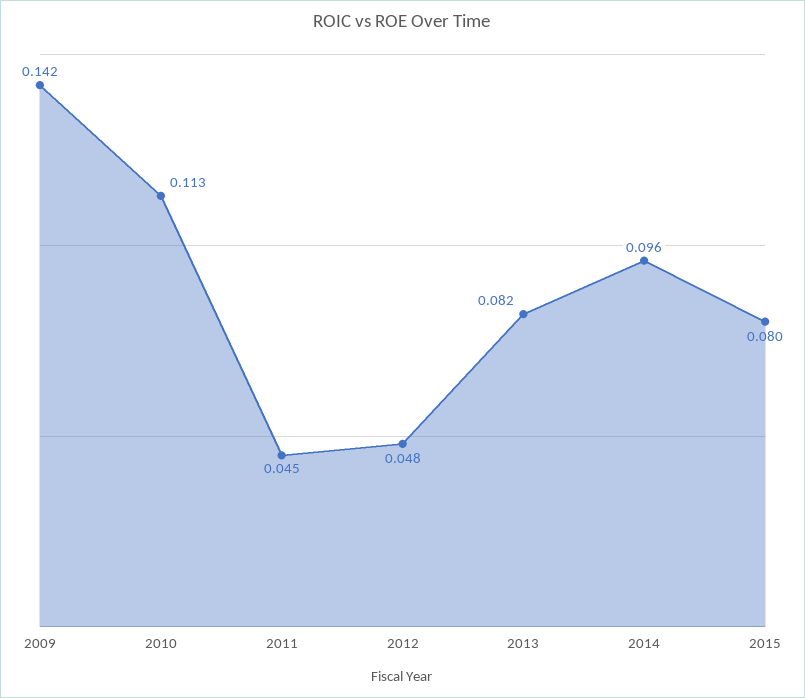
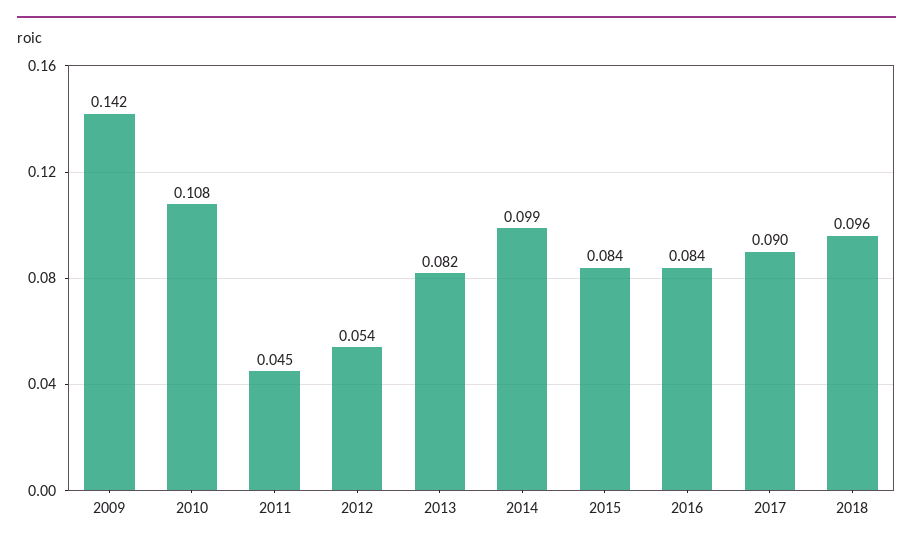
2010: 0.113 -> 0.108
2012: 0.048 -> 0.054
2014: 0.096 -> 0.099
2015: 0.08 -> 0.084
2016: none -> 0.084
2017: none -> 0.09
2018: none -> 0.096

